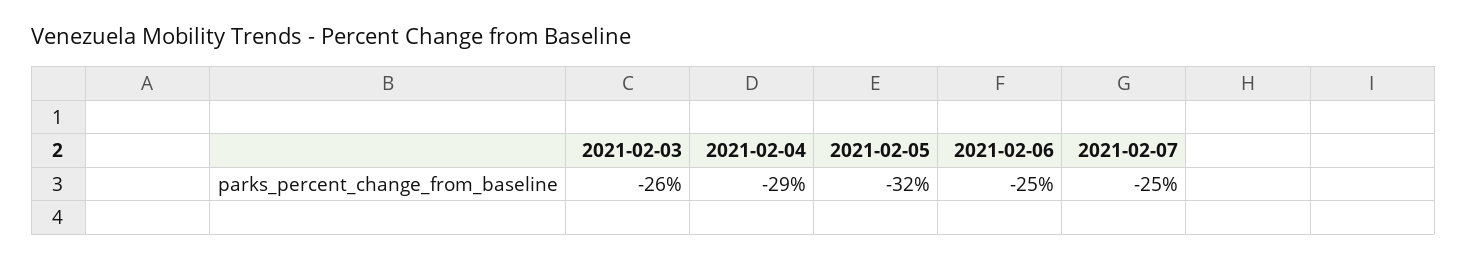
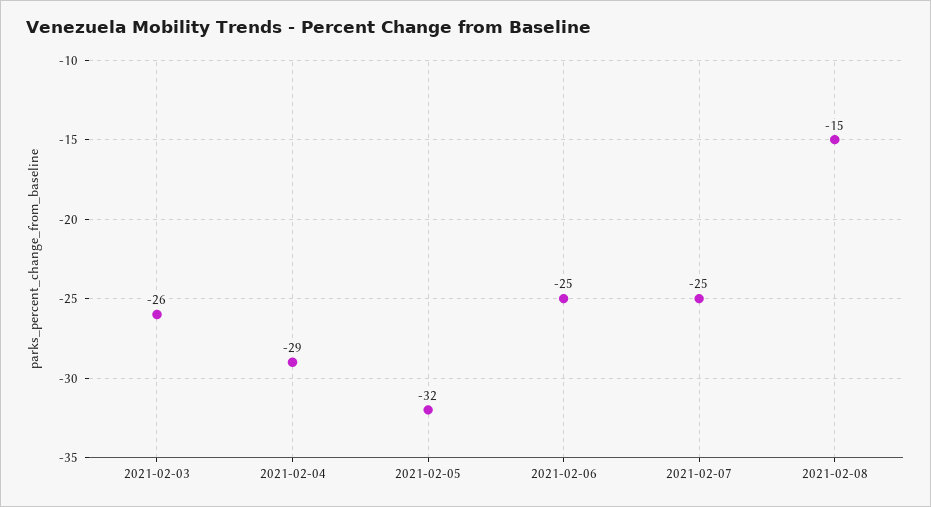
2021-02-08: none -> -15

